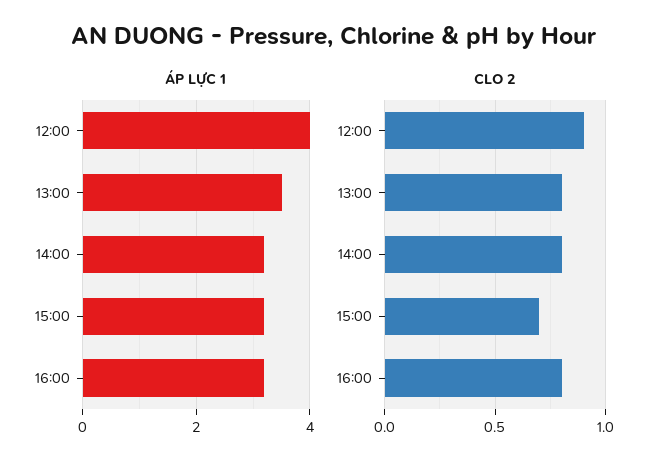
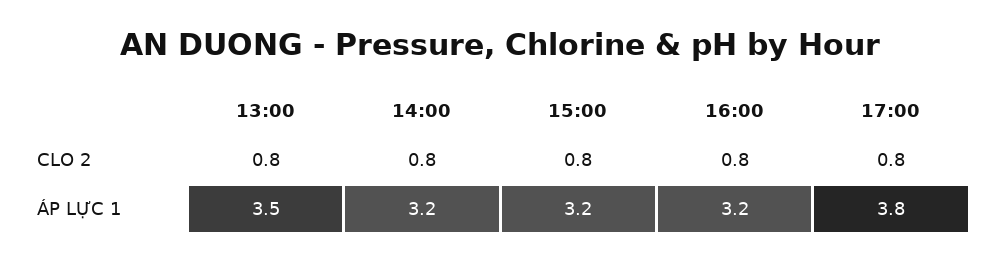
ÁP LỰC 1, 12:00: 4 -> none
CLO 2, 12:00: 0.9 -> none
CLO 2, 15:00: 0.7 -> 0.8
CLO 2, 17:00: none -> 0.8
ÁP LỰC 1, 17:00: none -> 3.8

